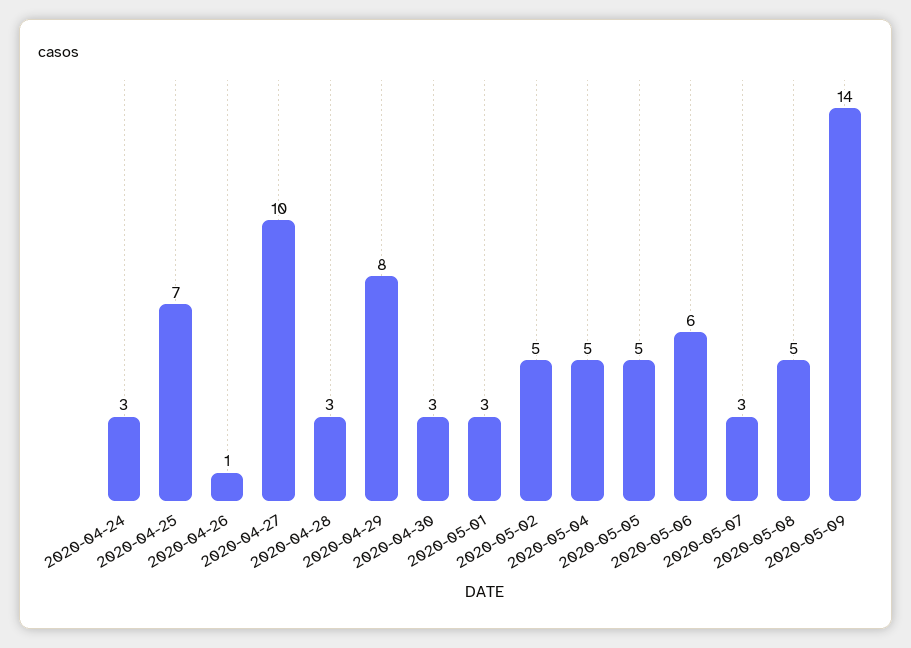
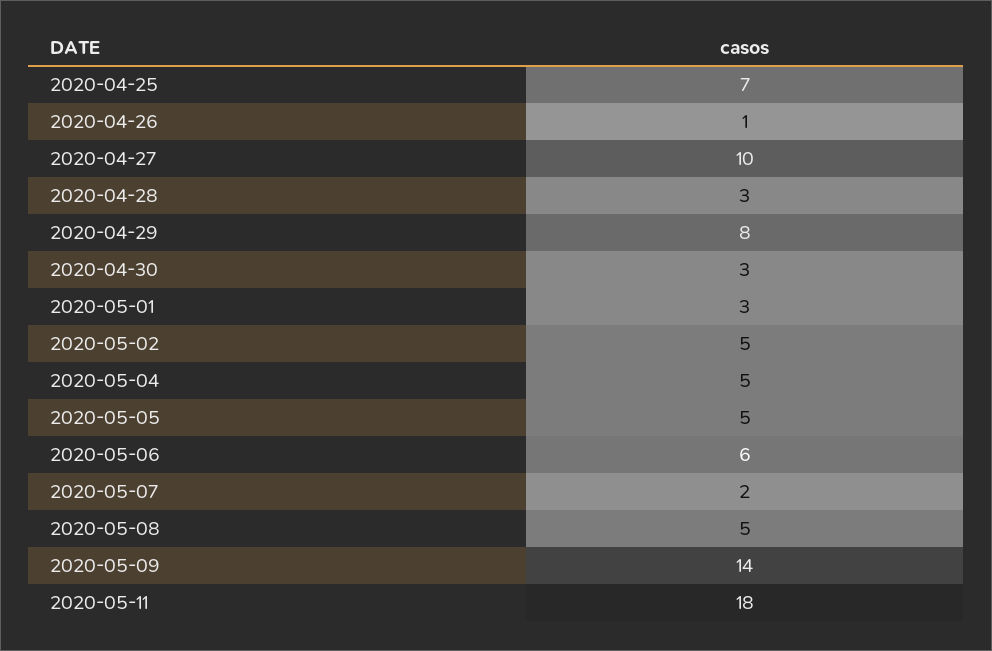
2020-04-24: 3 -> none
2020-05-07: 3 -> 2
2020-05-11: none -> 18

